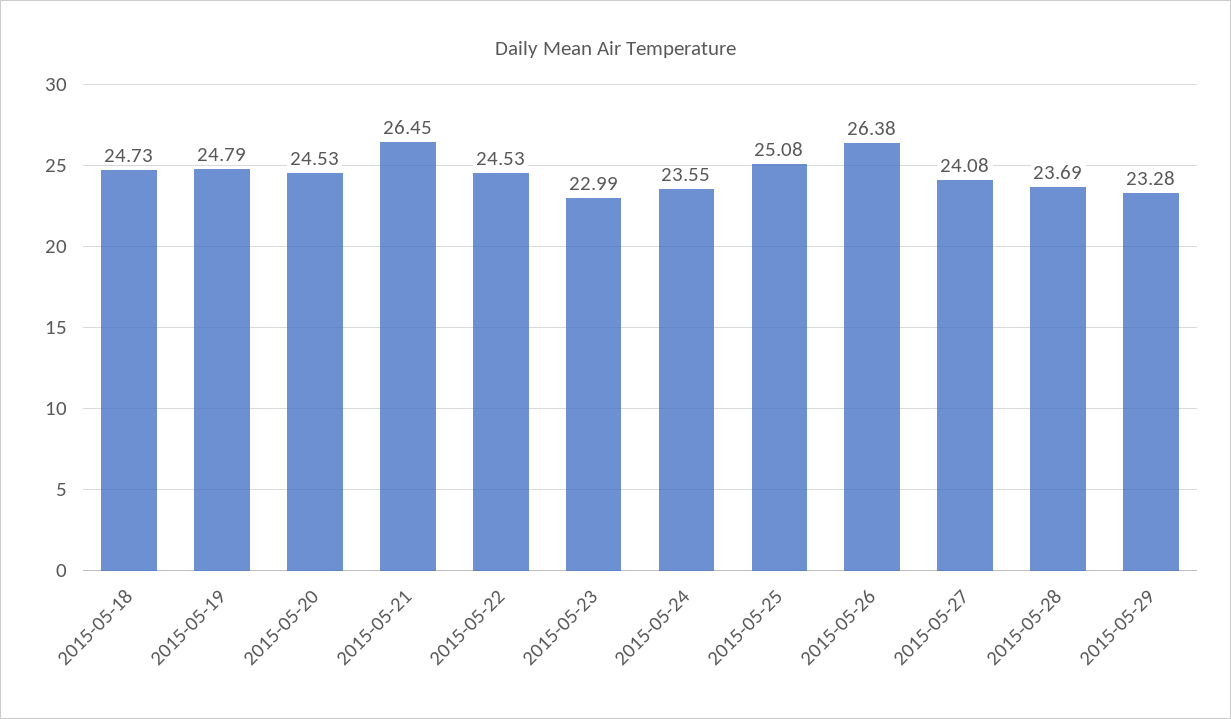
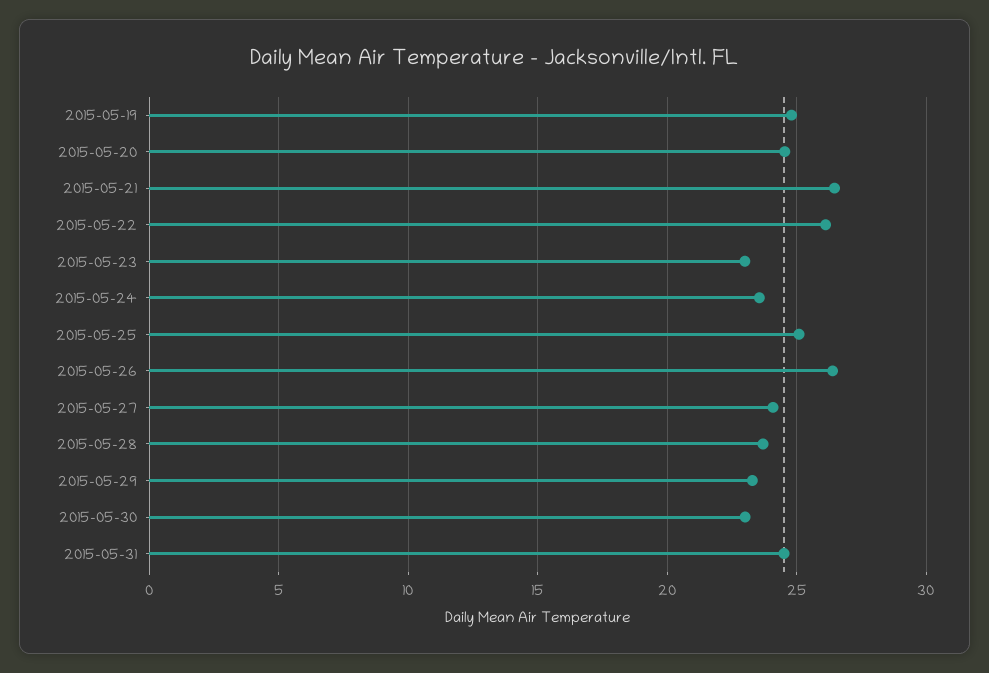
2015-05-18: 24.73 -> none
2015-05-22: 24.53 -> 26
2015-05-30: none -> 23
2015-05-31: none -> 24.5

